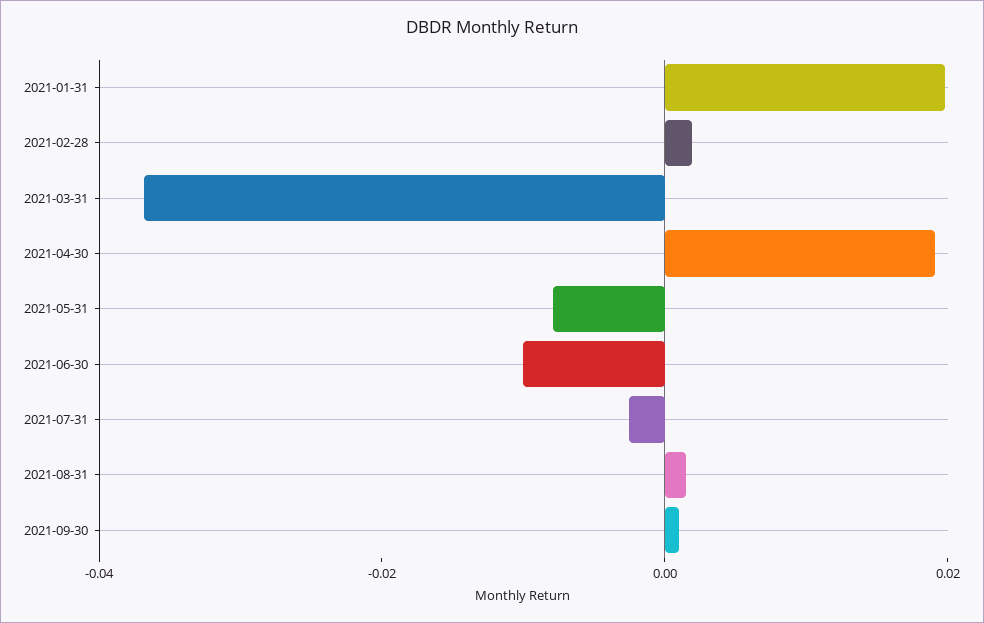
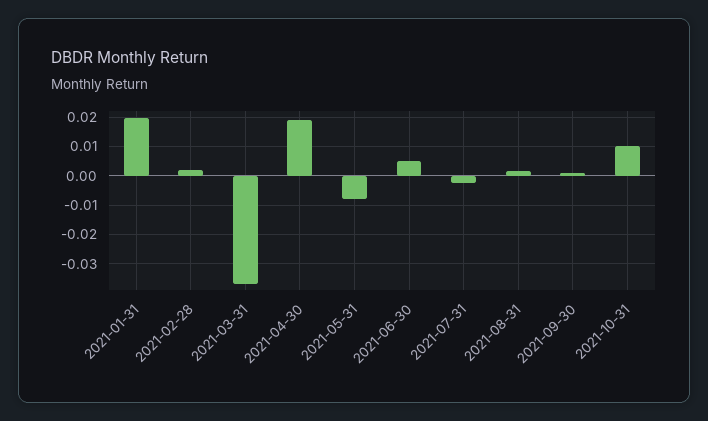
2021-06-30: -0.01 -> 0.005
2021-10-31: none -> 0.01

